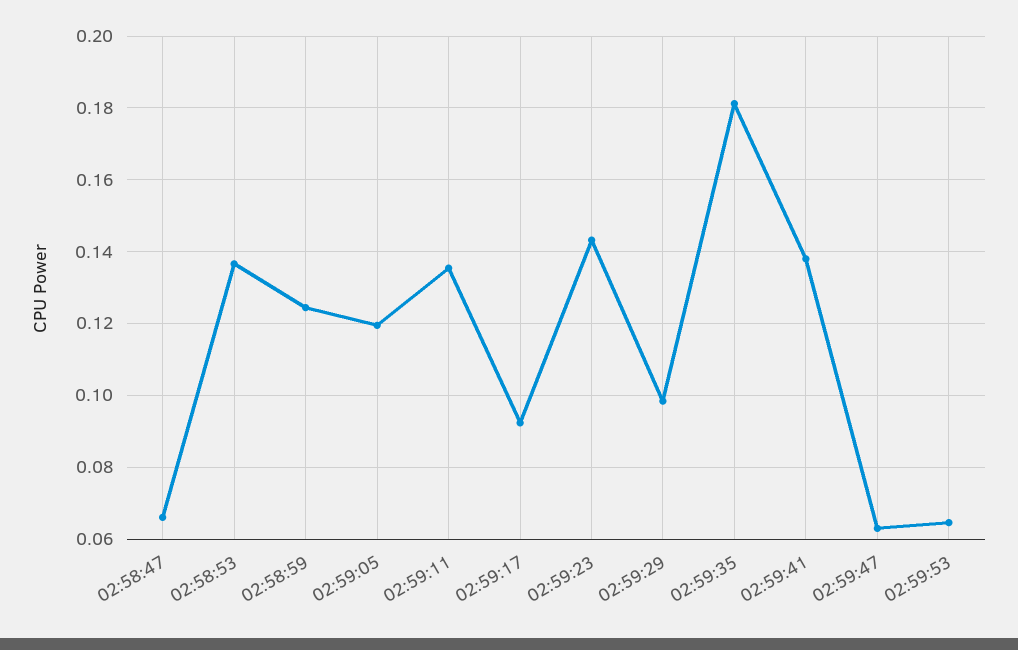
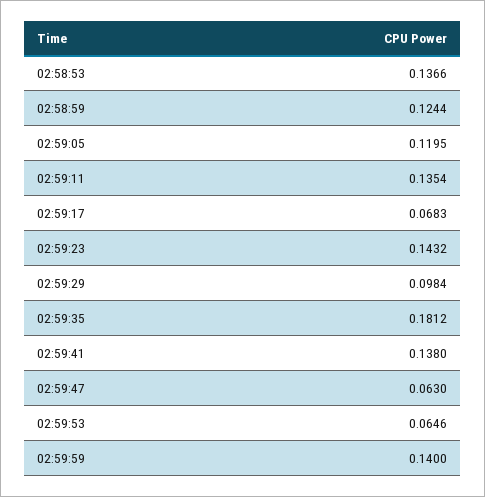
02:58:47: 0.066 -> none
02:59:17: 0.092 -> 0.0683
02:59:59: none -> 0.14

